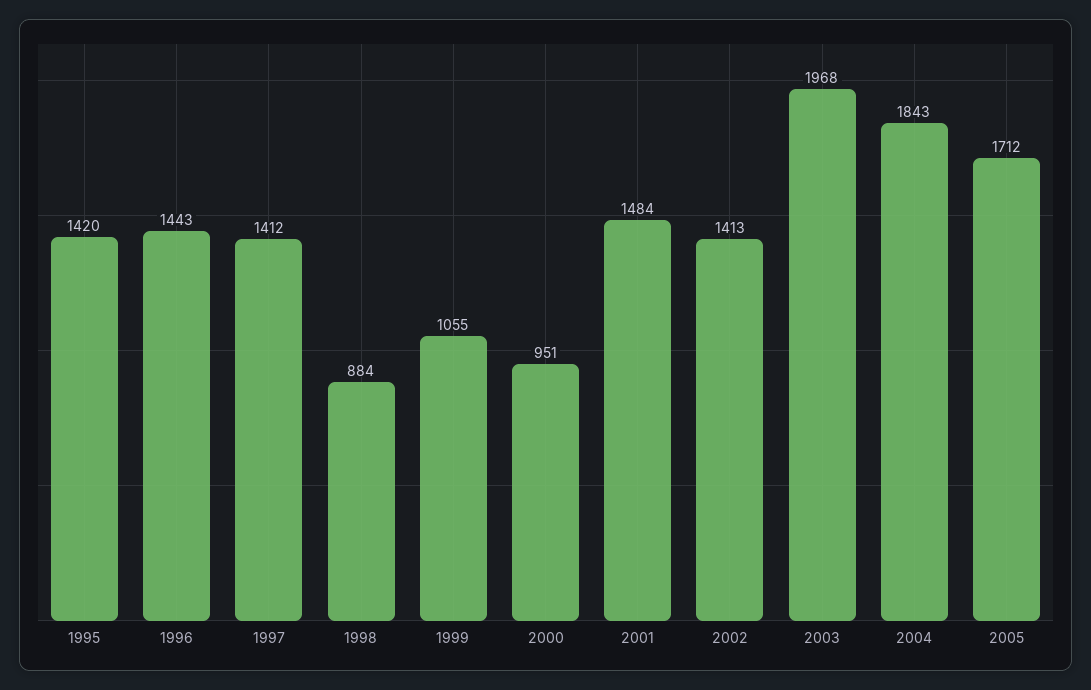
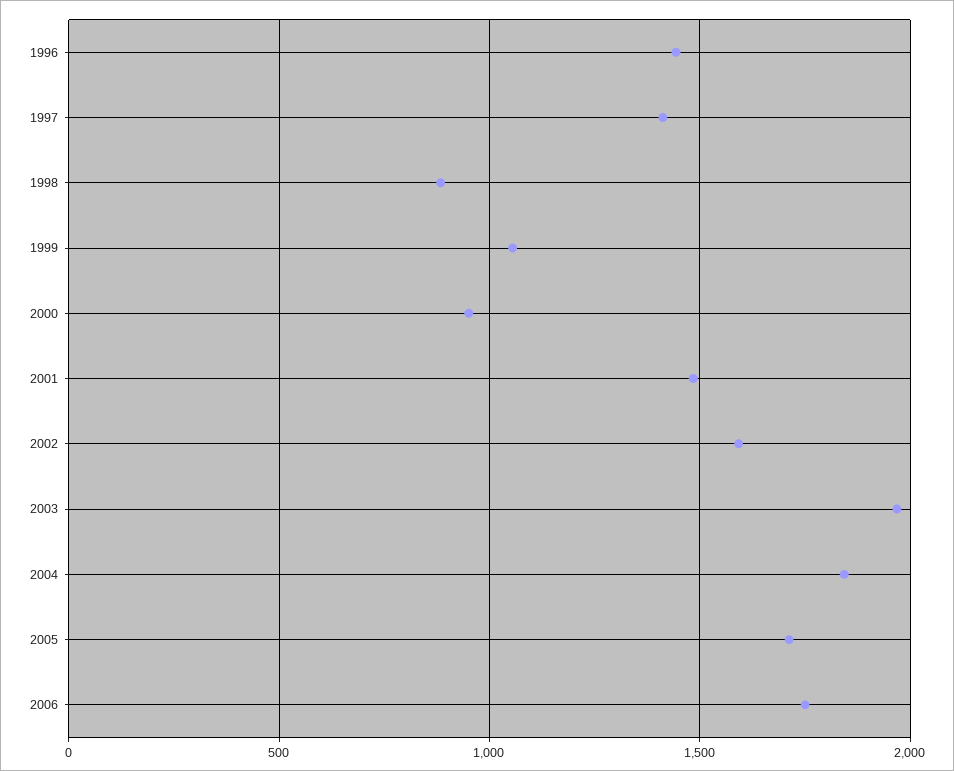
1995: 1420 -> none
2002: 1413 -> 1600
2006: none -> 1750

